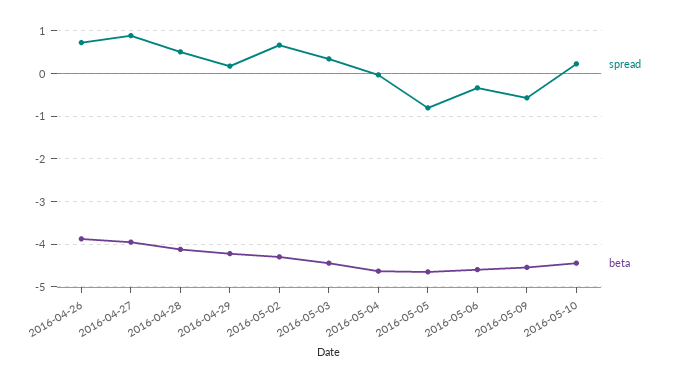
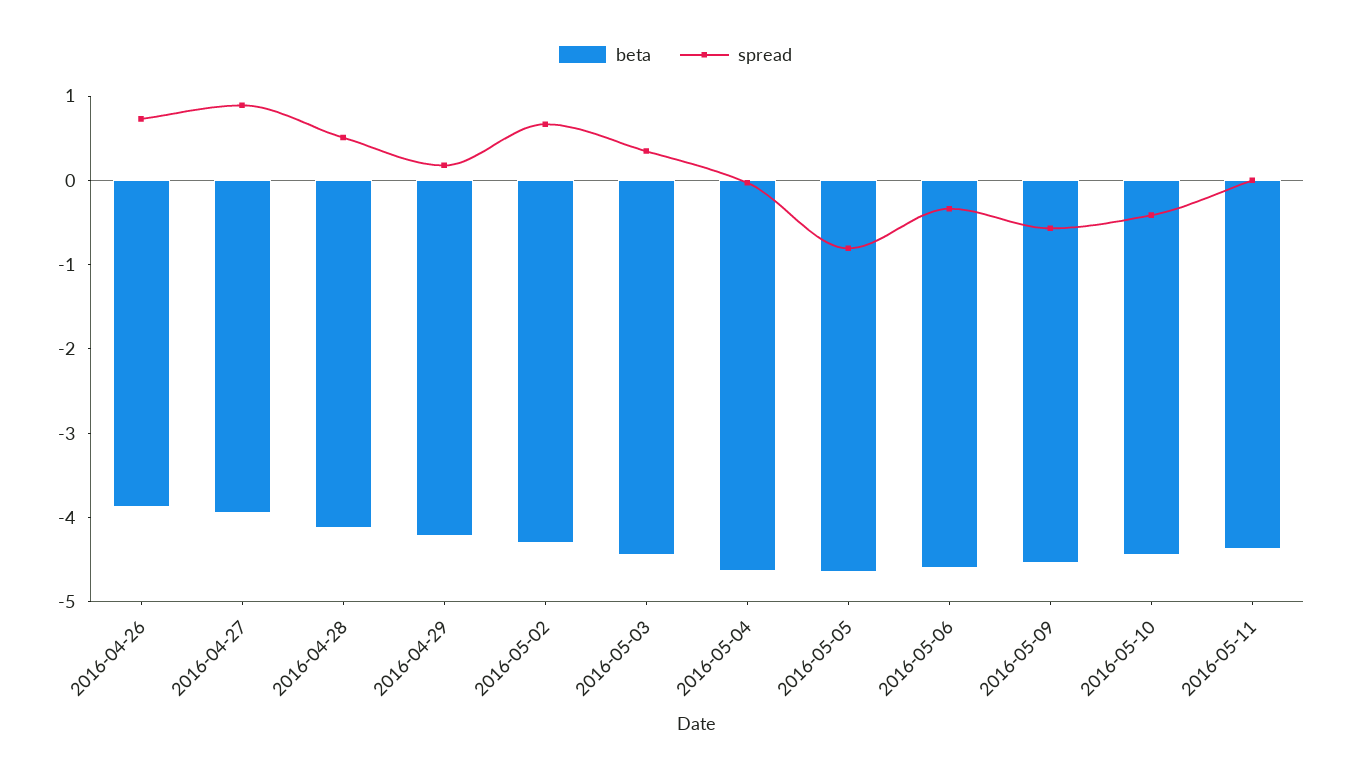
spread, 2016-05-10: 0.2 -> -0.4
beta, 2016-05-11: none -> -4.4
spread, 2016-05-11: none -> 0

